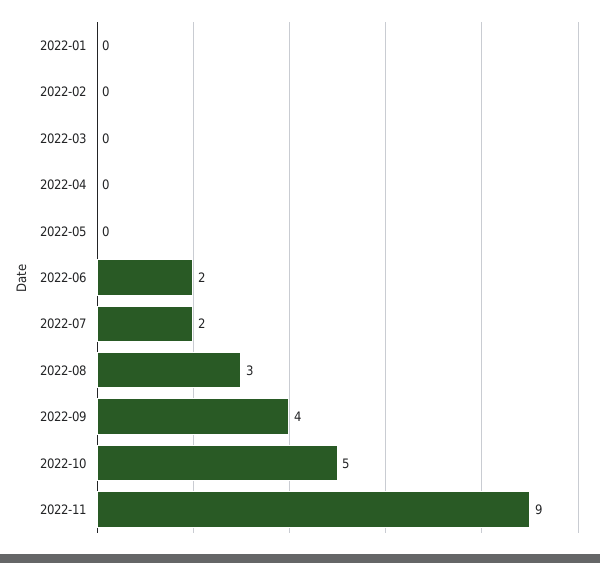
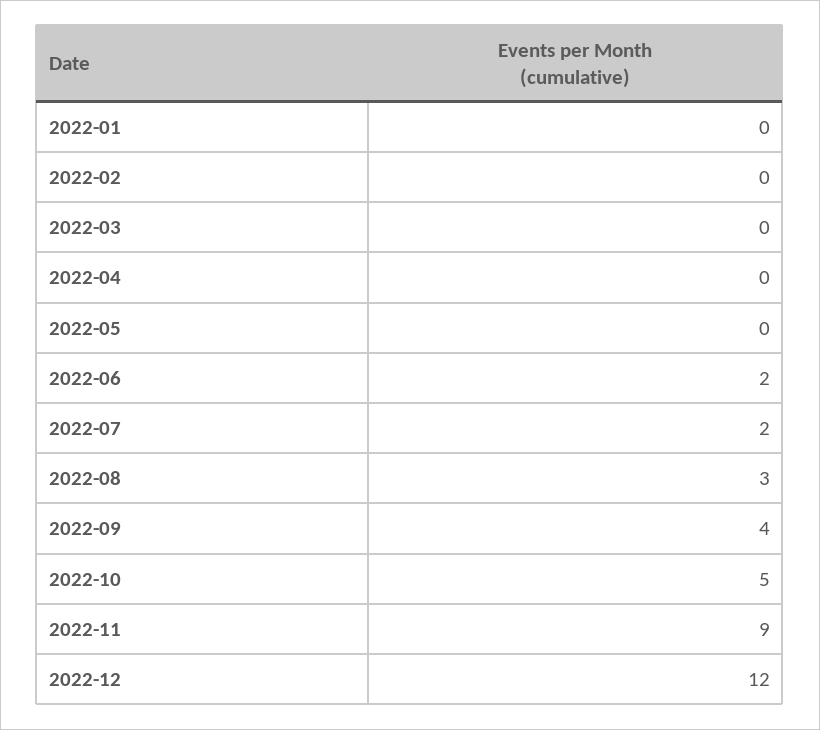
2022-12: none -> 12

